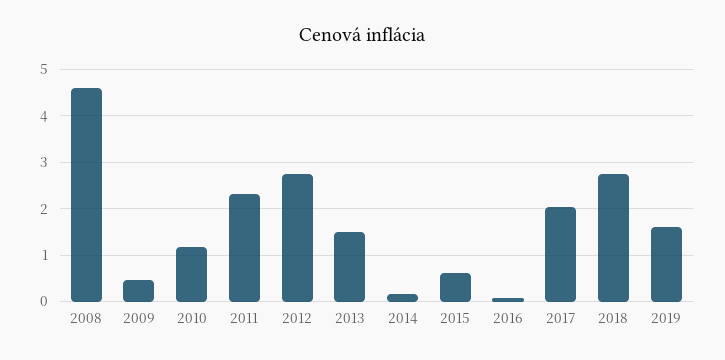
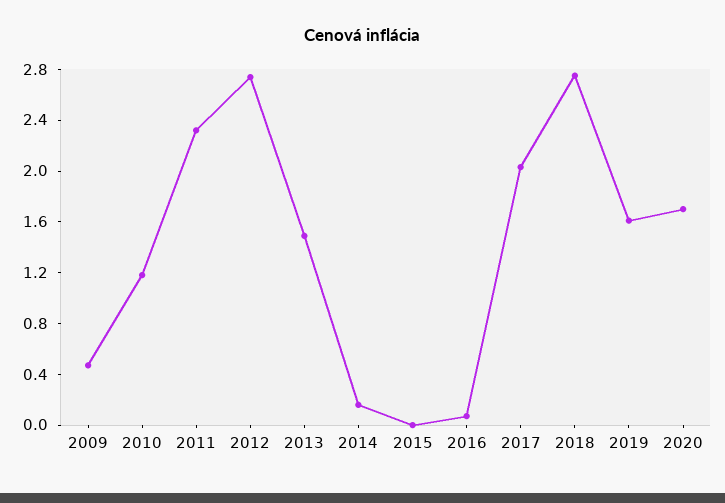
2008: 4.6 -> none
2015: 0.6 -> 0
2020: none -> 1.7

